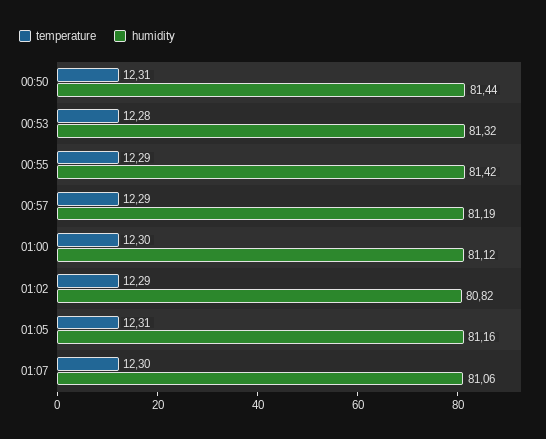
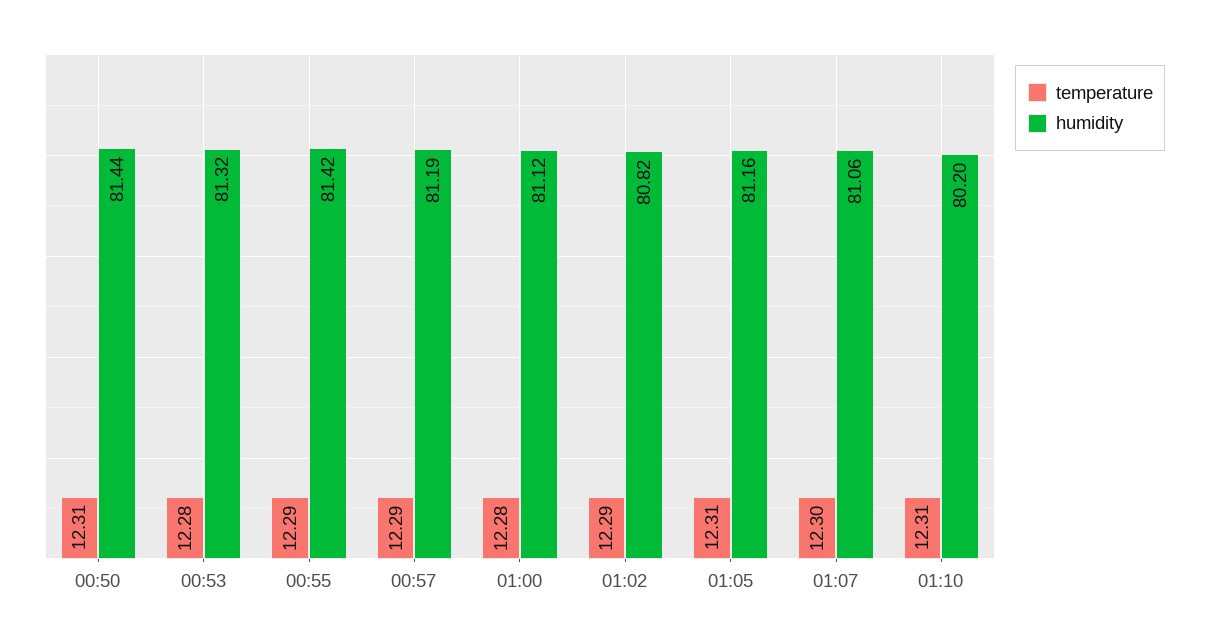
temperature, 01:00: 12.3 -> 12.28
temperature, 01:10: none -> 12.31
humidity, 01:10: none -> 80.2

